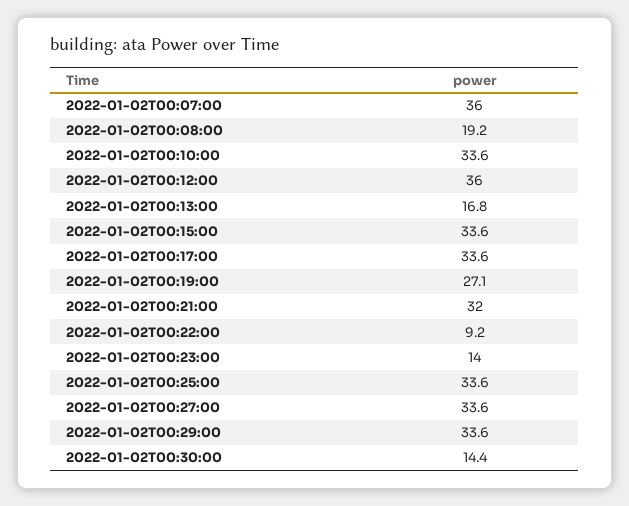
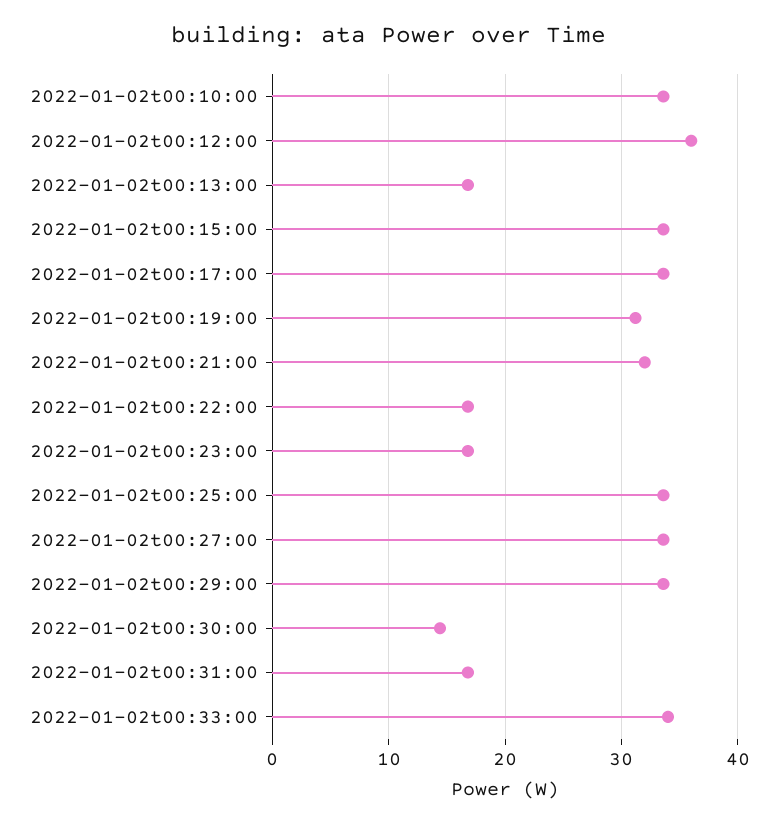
2022-01-02T00:07:00: 36 -> none
2022-01-02T00:08:00: 19.2 -> none
2022-01-02T00:19:00: 27.1 -> 31
2022-01-02T00:22:00: 9.2 -> 17
2022-01-02T00:23:00: 14 -> 17
2022-01-02t00:31:00: none -> 17
2022-01-02t00:33:00: none -> 34

